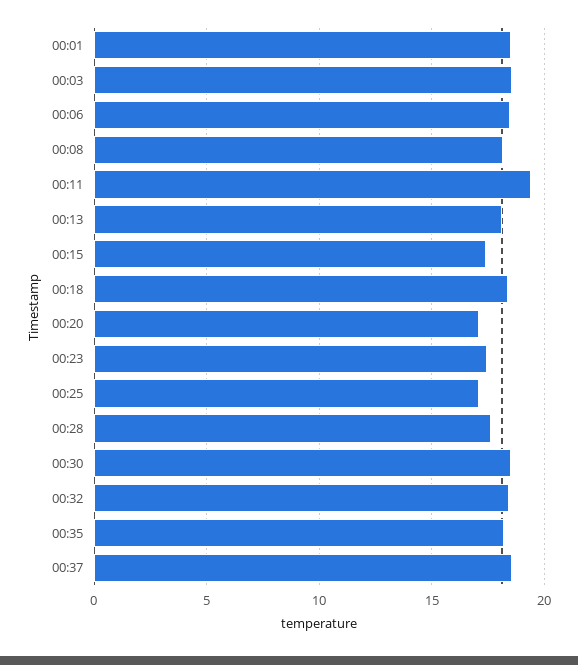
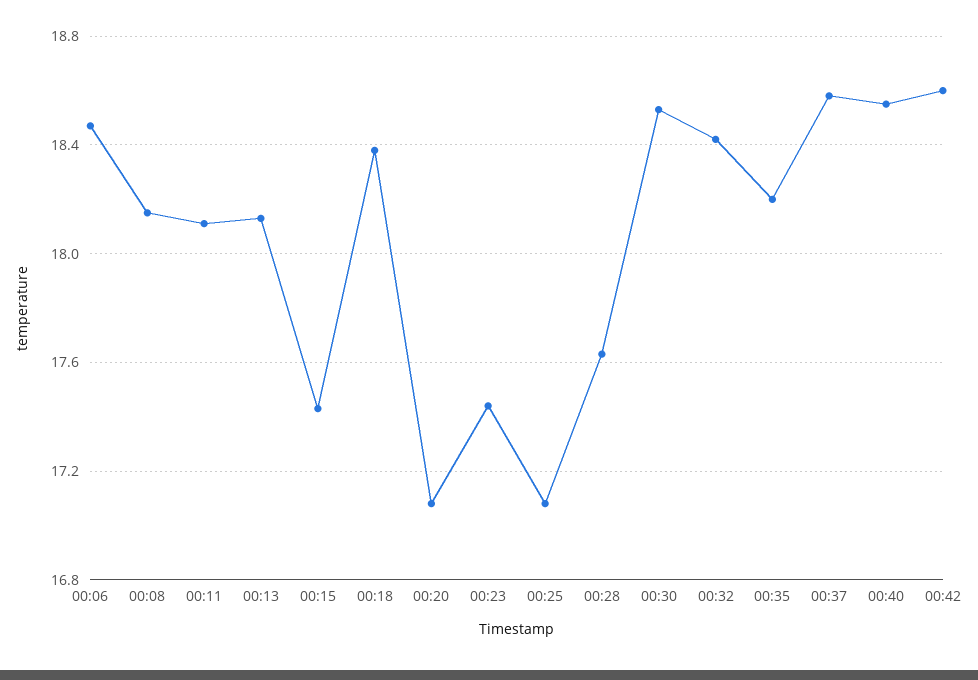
00:01: 18.5 -> none
00:03: 18.5 -> none
00:11: 19.5 -> 18.1
00:40: none -> 18.55
00:42: none -> 18.6

